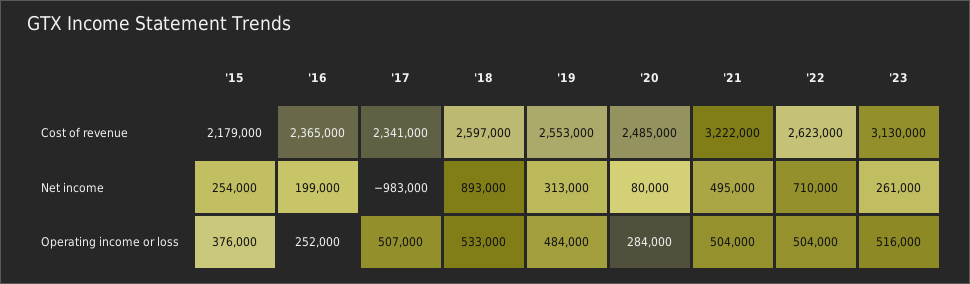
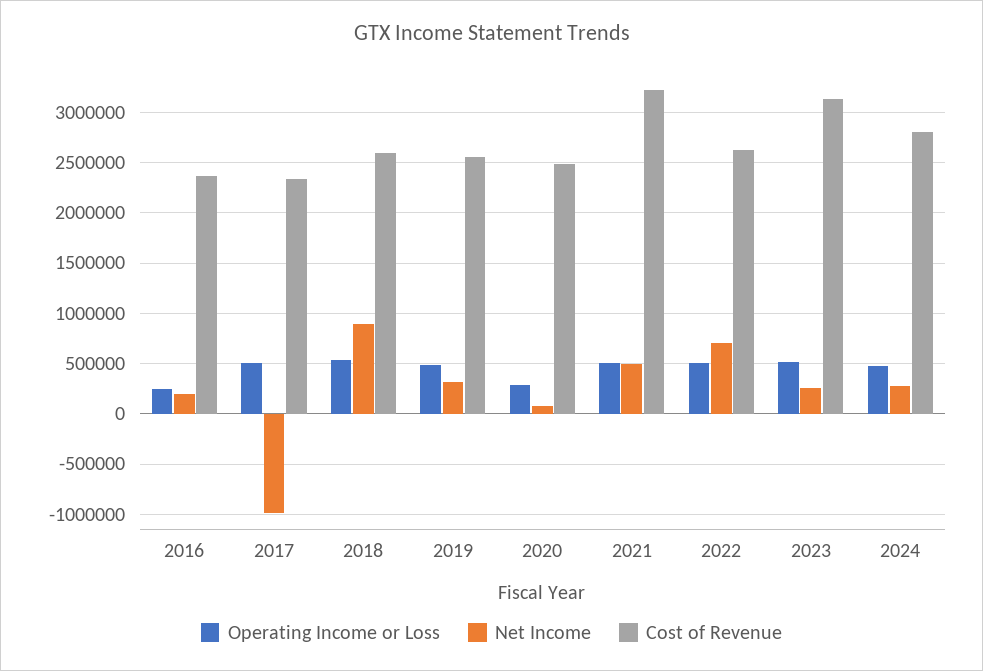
Cost of revenue, '15: 2179000 -> none
Net income, '15: 254000 -> none
Operating income or loss, '15: 376000 -> none
Operating income or loss, 2024: none -> 500000
Net income, 2024: none -> 300000
Cost of revenue, 2024: none -> 2800000

